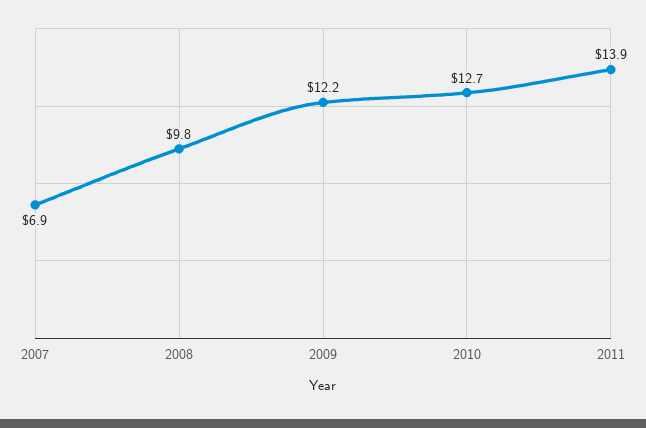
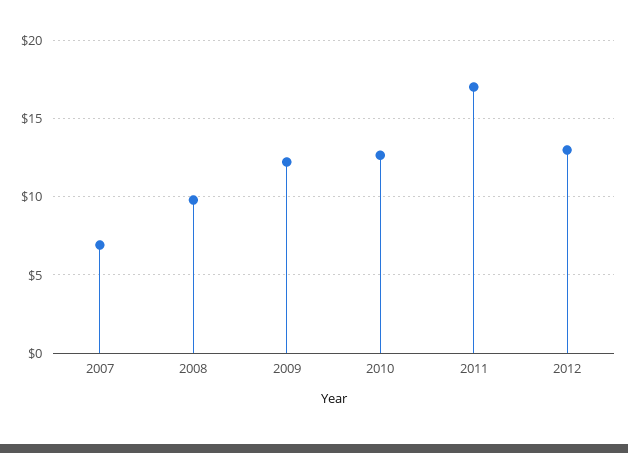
2011: 13.9 -> 17
2012: none -> 13

